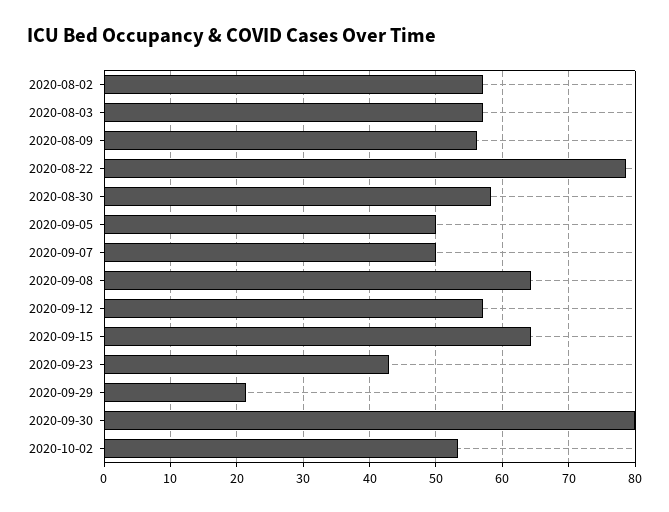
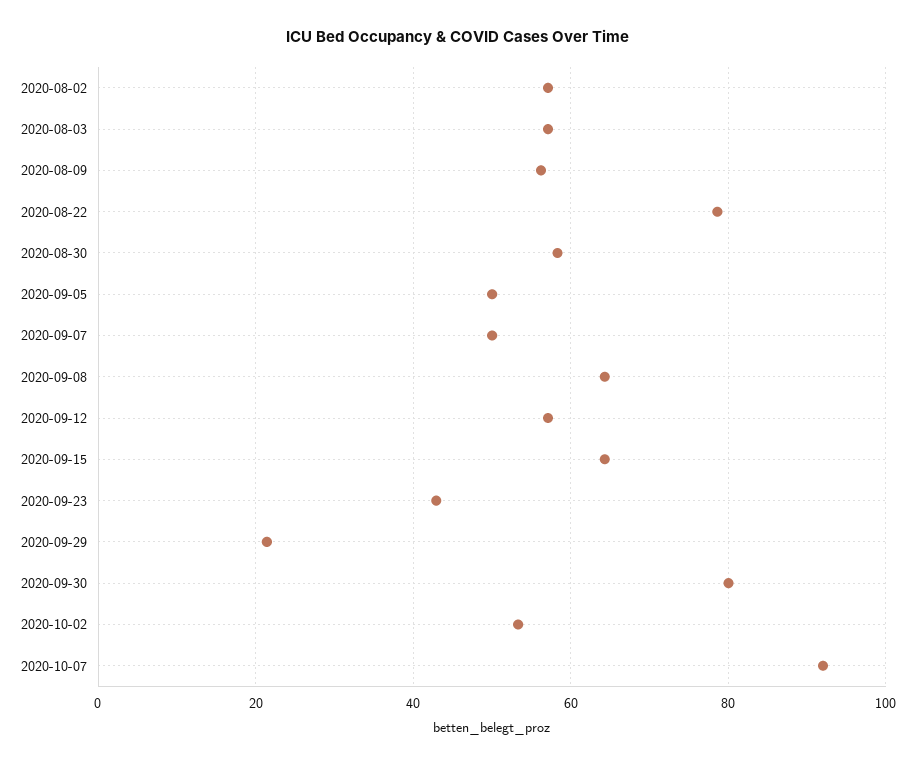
2020-10-07: none -> 92

